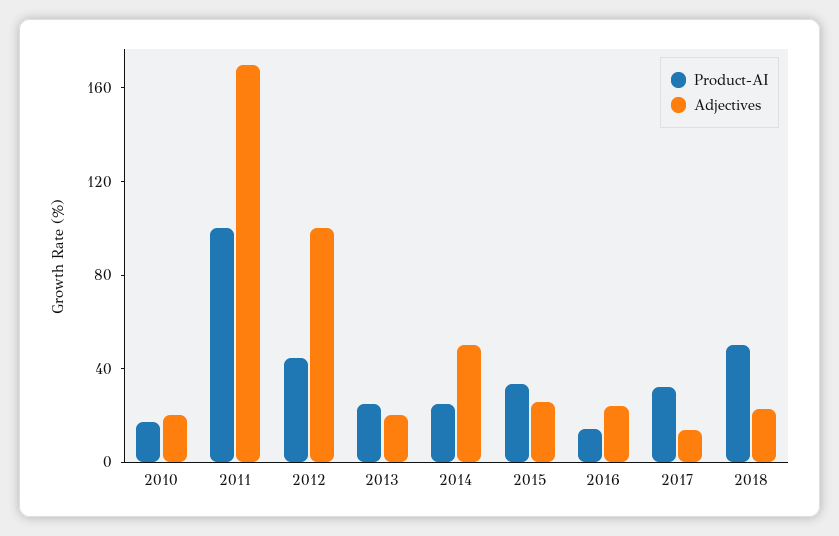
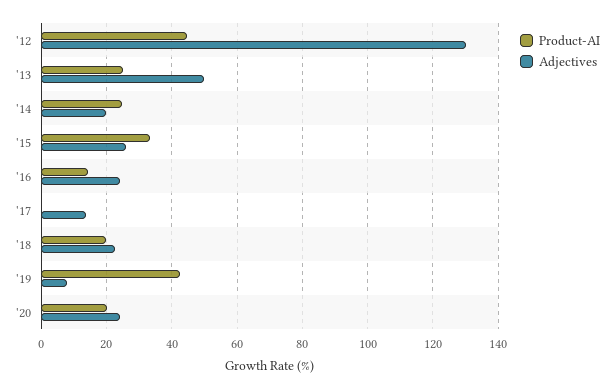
Product-AI, 2010: 20 -> none
Adjectives, 2010: 20 -> none
Product-AI, 2011: 100 -> none
Adjectives, 2011: 170 -> none
Adjectives, 2012: 100 -> 130
Adjectives, 2013: 20 -> 50
Adjectives, 2014: 50 -> 20
Product-AI, 2017: 30 -> 0
Product-AI, 2018: 50 -> 20
Product-AI, '19: none -> 42
Adjectives, '19: none -> 8
Product-AI, '20: none -> 20
Adjectives, '20: none -> 24

